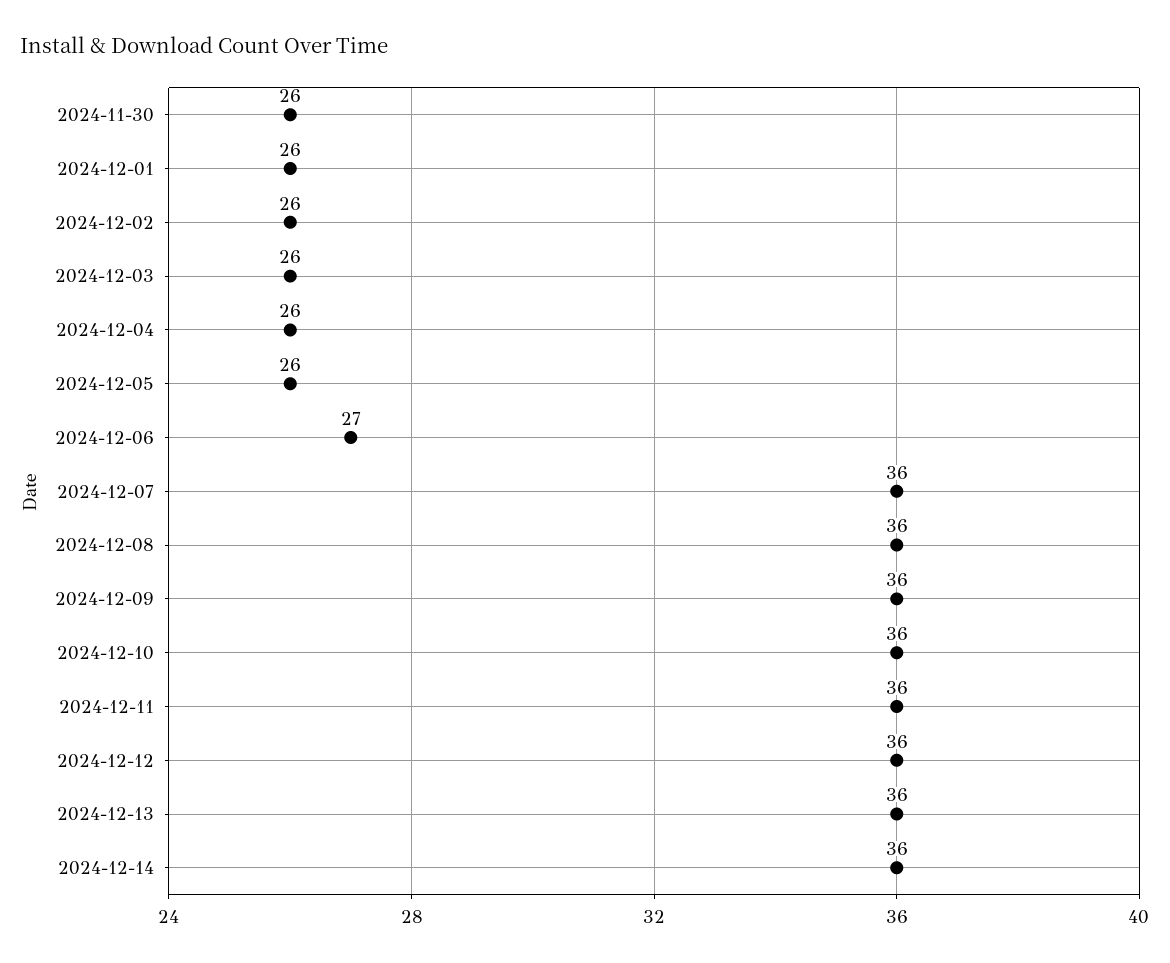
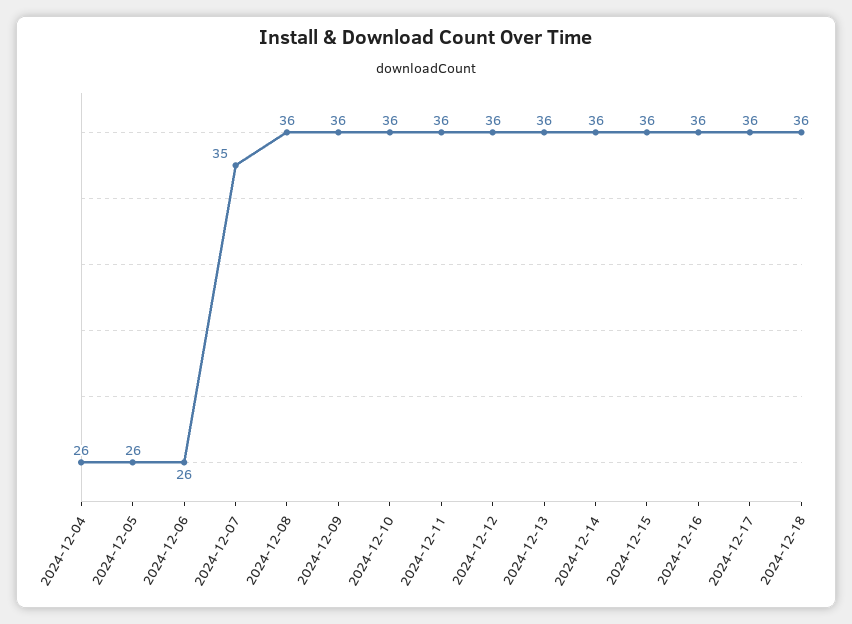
2024-11-30: 26 -> none
2024-12-01: 26 -> none
2024-12-02: 26 -> none
2024-12-03: 26 -> none
2024-12-06: 27 -> 26
2024-12-07: 36 -> 35
2024-12-15: none -> 36
2024-12-16: none -> 36
2024-12-17: none -> 36
2024-12-18: none -> 36

